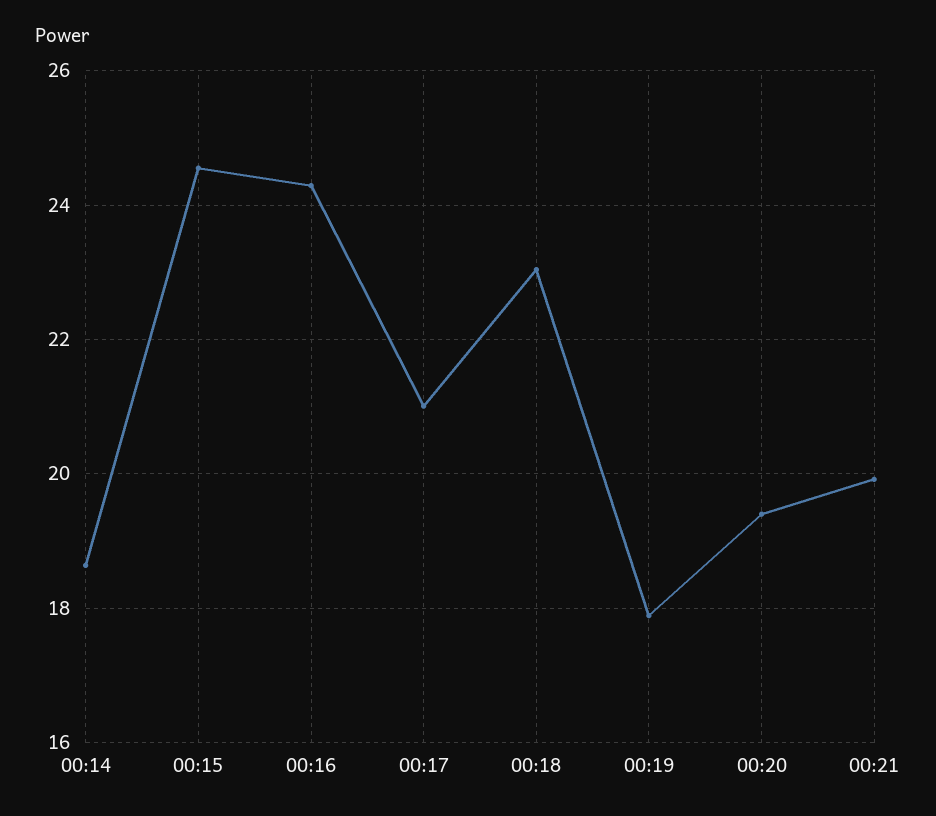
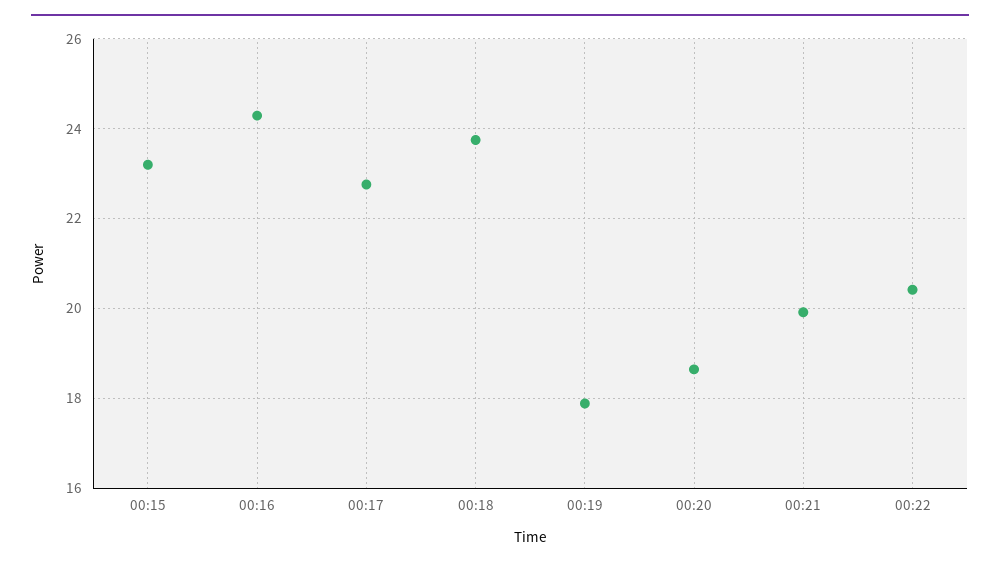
00:14: 18.6 -> none
00:15: 24.6 -> 23.2
00:17: 21 -> 22.8
00:18: 23 -> 23.8
00:20: 19.4 -> 18.6
00:22: none -> 20.4

